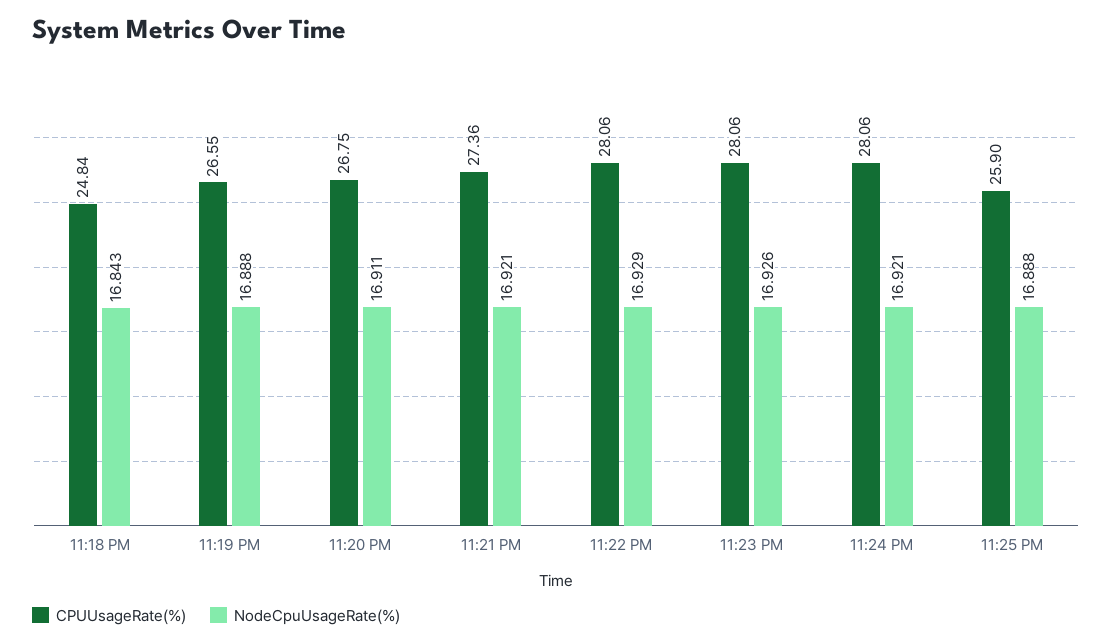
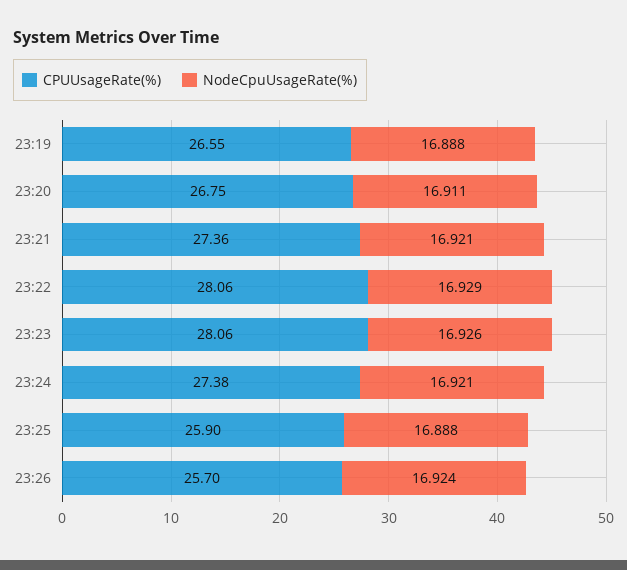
CPUUsageRate(%), 11:18 PM: 24.84 -> none
NodeCpuUsageRate(%), 11:18 PM: 16.843 -> none
CPUUsageRate(%), 11:24 PM: 28.06 -> 27.38
CPUUsageRate(%), 23:26: none -> 25.7
NodeCpuUsageRate(%), 23:26: none -> 16.924

